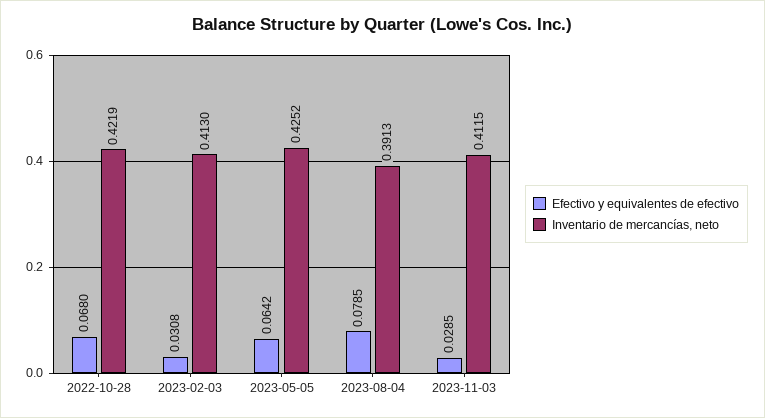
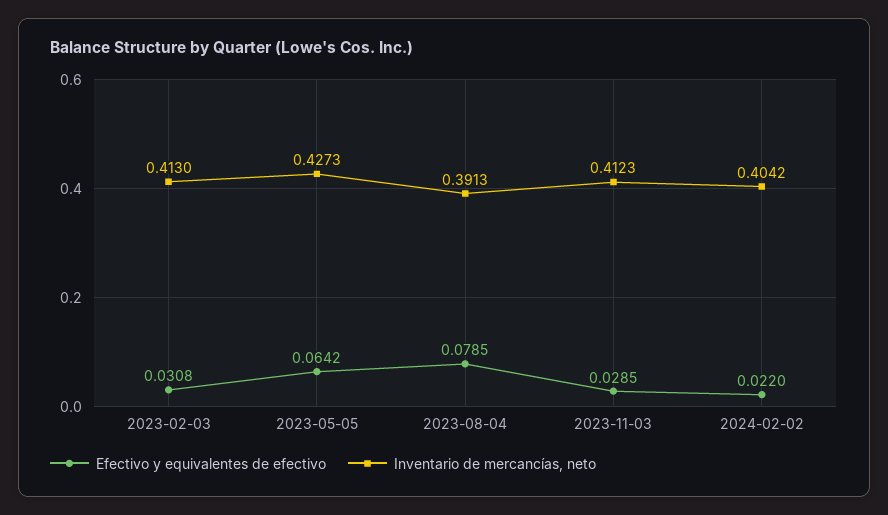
Efectivo y equivalentes de efectivo, 2022-10-28: 0.068 -> none
Inventario de mercancías, neto, 2022-10-28: 0.4219 -> none
Inventario de mercancías, neto, 2023-05-05: 0.4252 -> 0.4273
Inventario de mercancías, neto, 2023-11-03: 0.4115 -> 0.4123
Efectivo y equivalentes de efectivo, 2024-02-02: none -> 0.022
Inventario de mercancías, neto, 2024-02-02: none -> 0.4042

